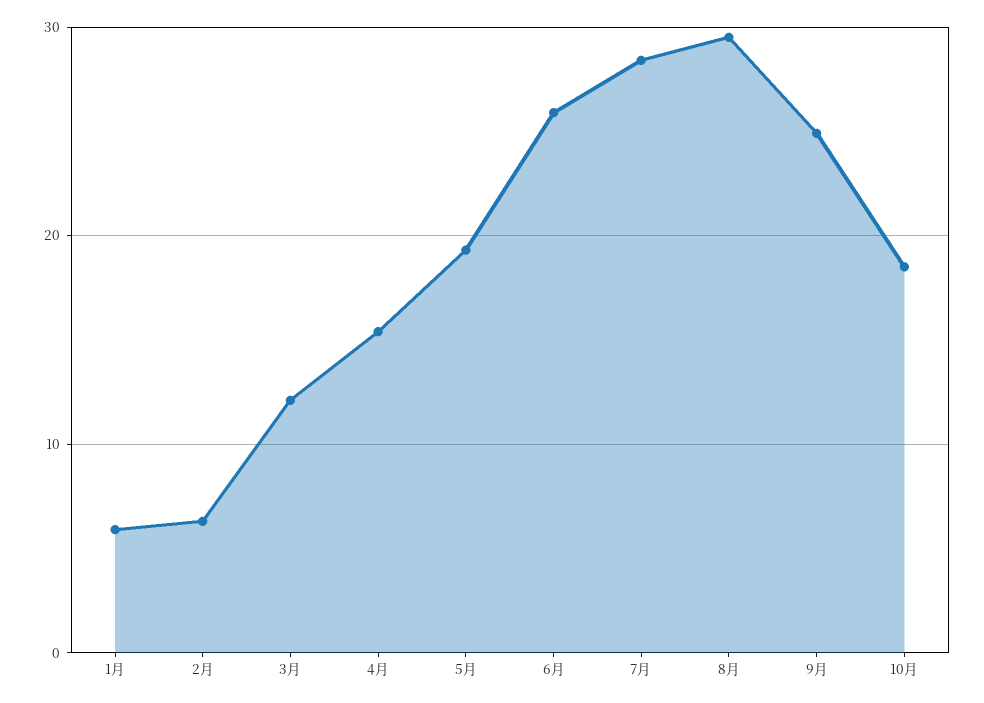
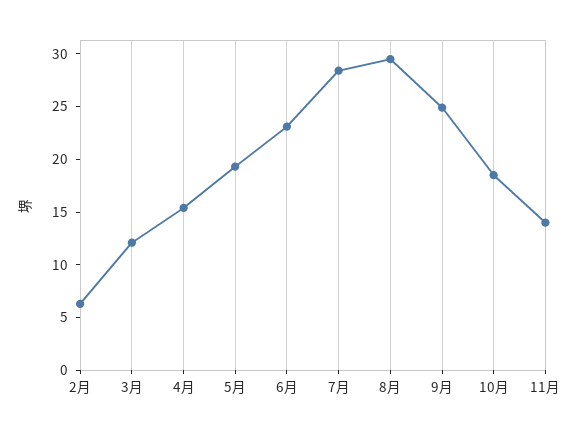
1月: 6 -> none
6月: 26 -> 23
11月: none -> 14

